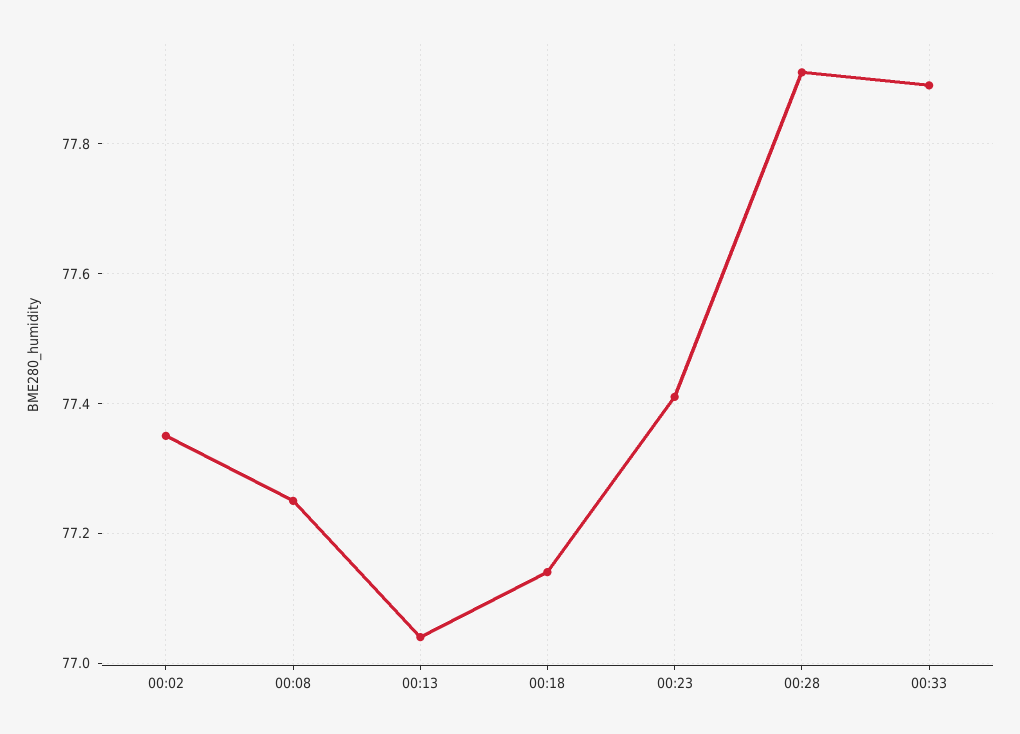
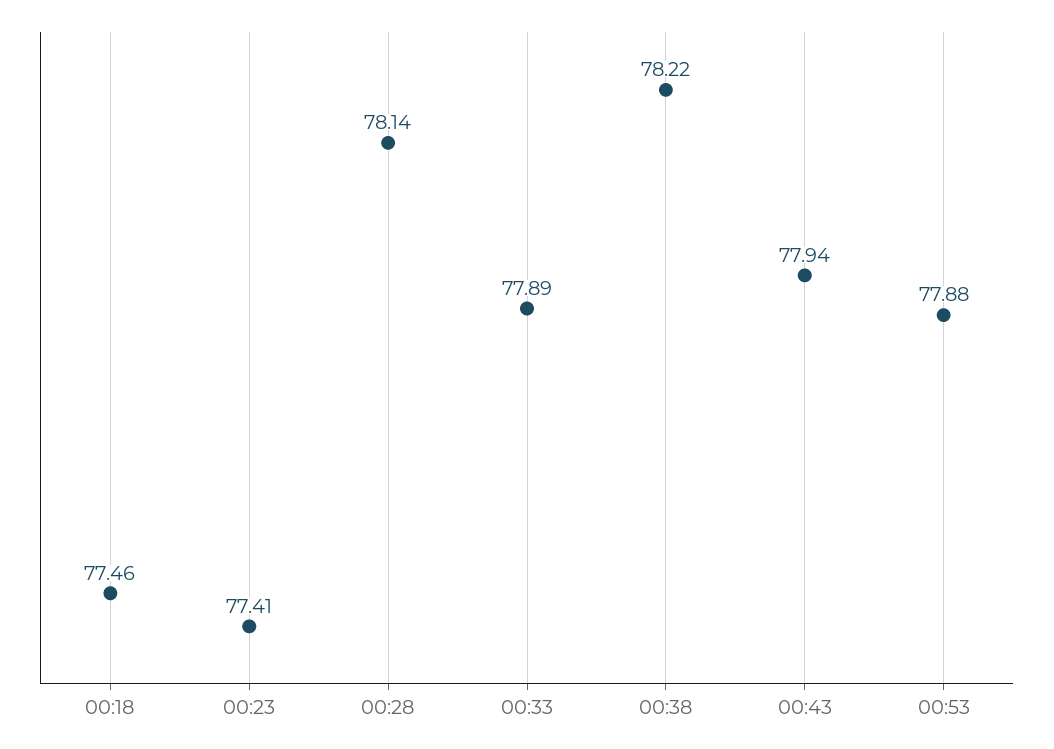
00:02: 77.35 -> none
00:08: 77.25 -> none
00:13: 77.05 -> none
00:18: 77.15 -> 77.46
00:28: 77.9 -> 78.14
00:38: none -> 78.22
00:43: none -> 77.94
00:53: none -> 77.88

